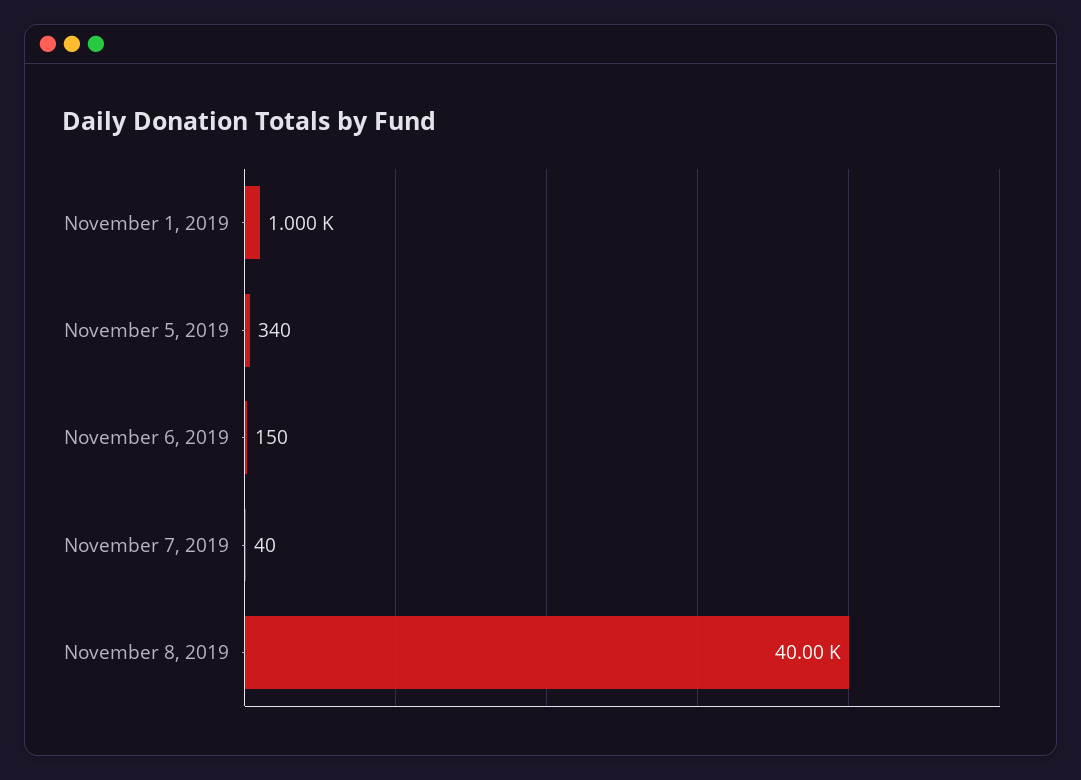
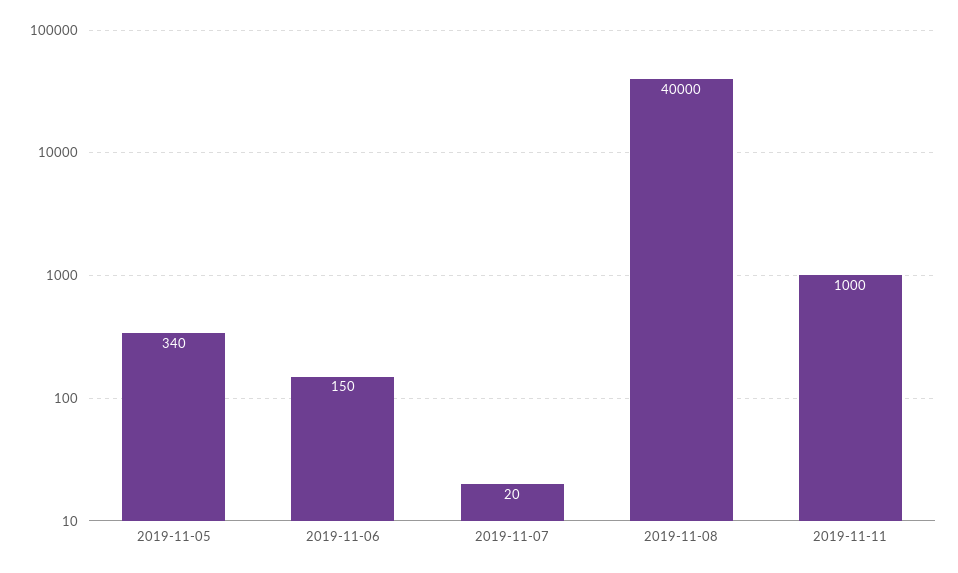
November 1, 2019: 1000 -> none
November 7, 2019: 40 -> 20
2019-11-11: none -> 1000

